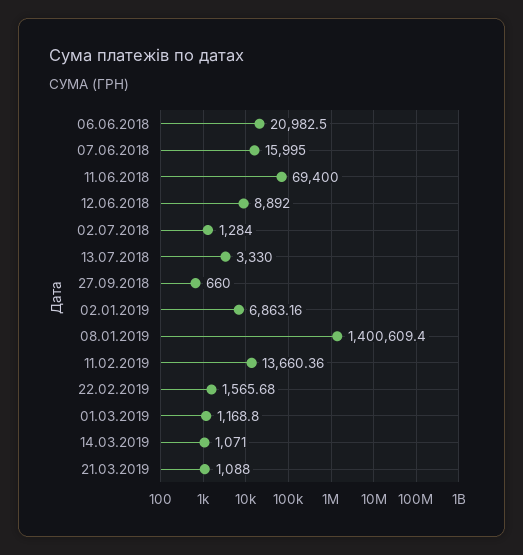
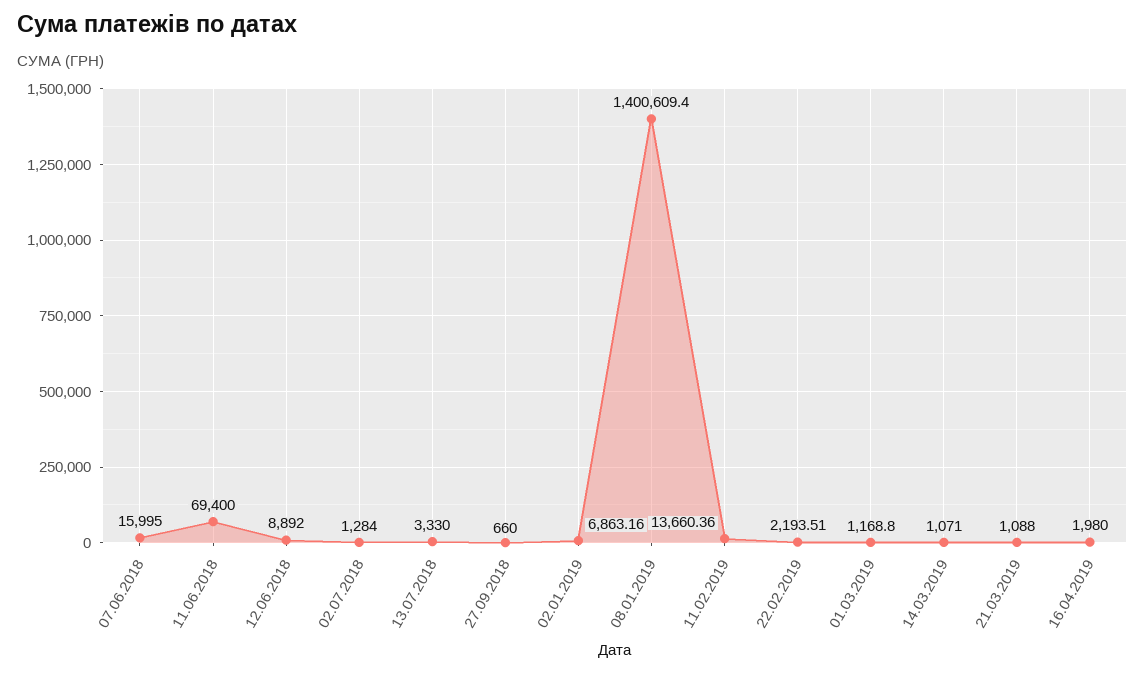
06.06.2018: 20982.5 -> none
22.02.2019: 1565.68 -> 2193.51
16.04.2019: none -> 1980

